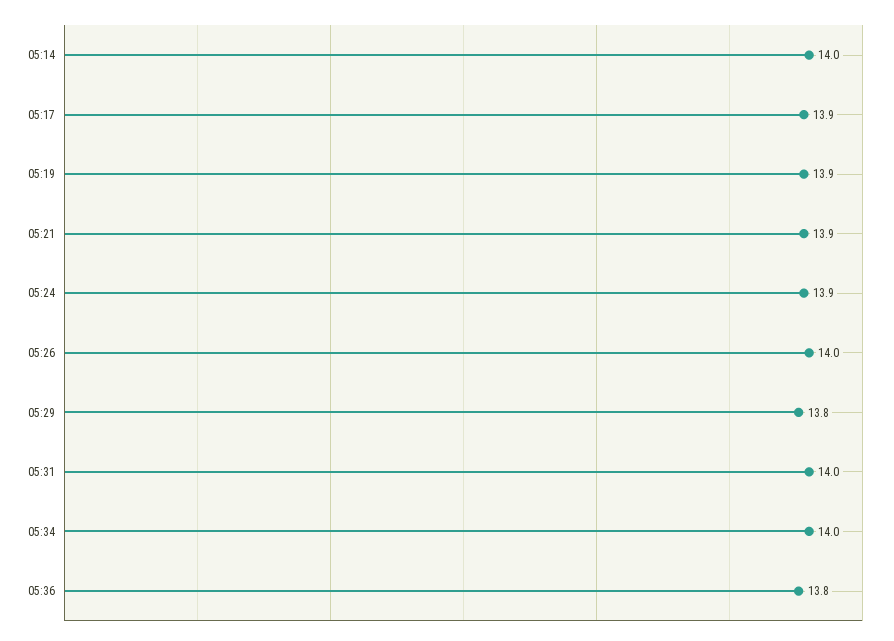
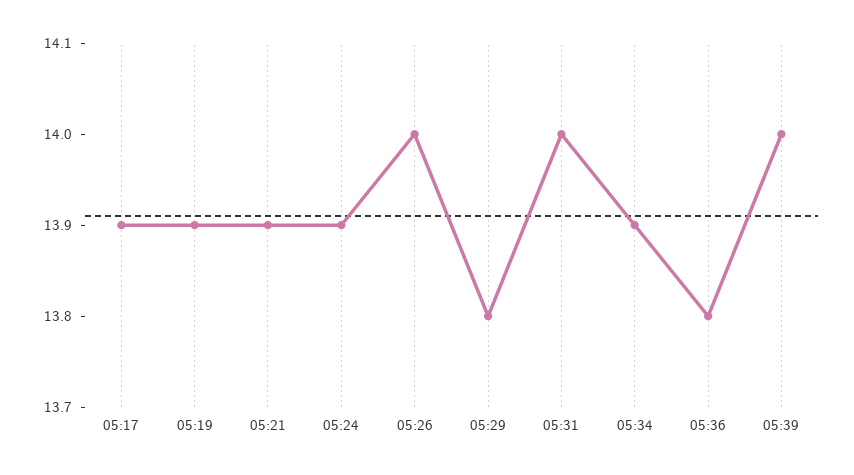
05:14: 14 -> none
05:34: 14 -> 13.9
05:39: none -> 14

